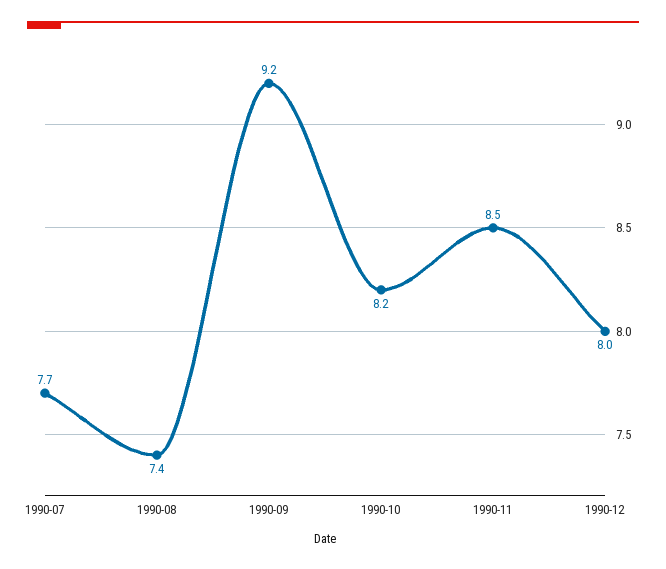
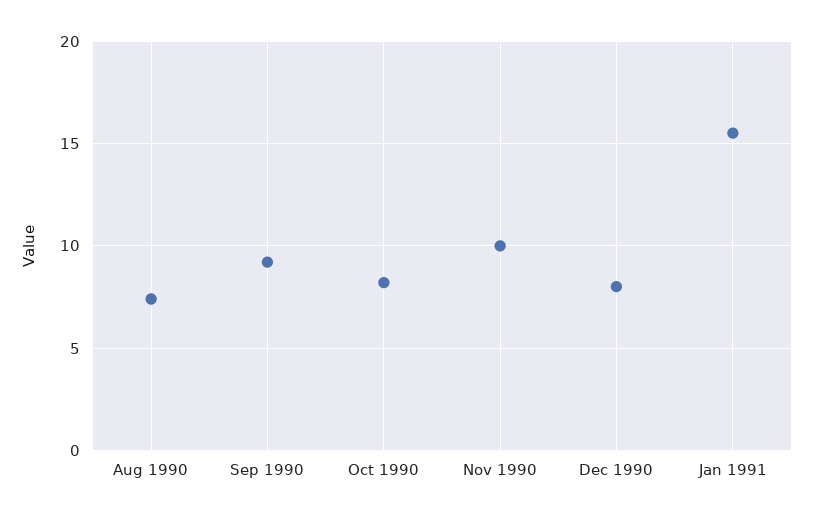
1990-07: 7.7 -> none
1990-11: 8.5 -> 10
Jan 1991: none -> 15.5

